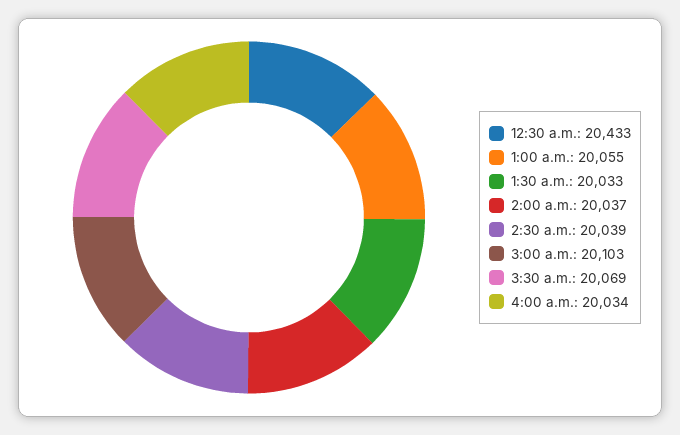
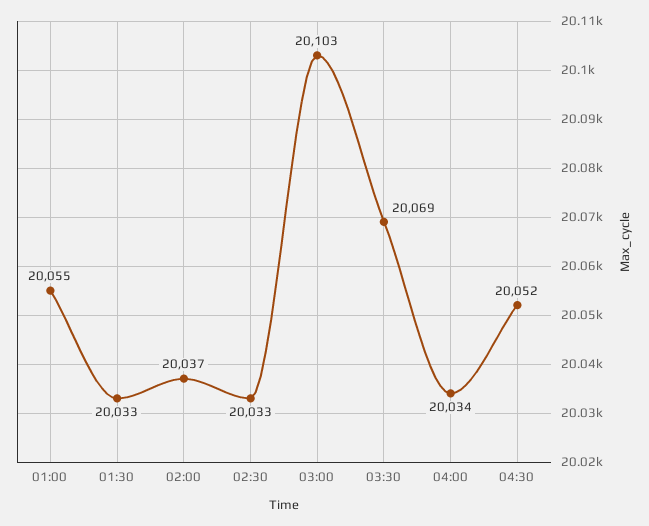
12:30 a.m.: 20433 -> none
2:30 a.m.: 20039 -> 20033
04:30: none -> 20052

